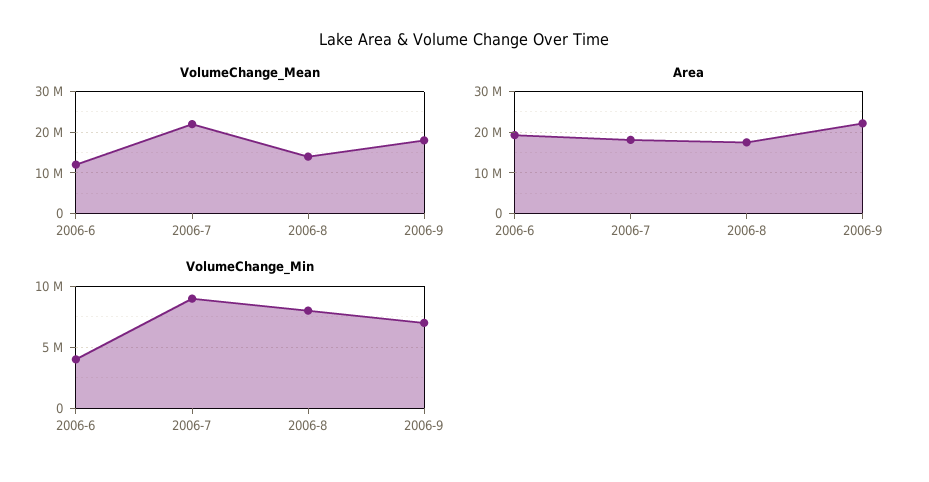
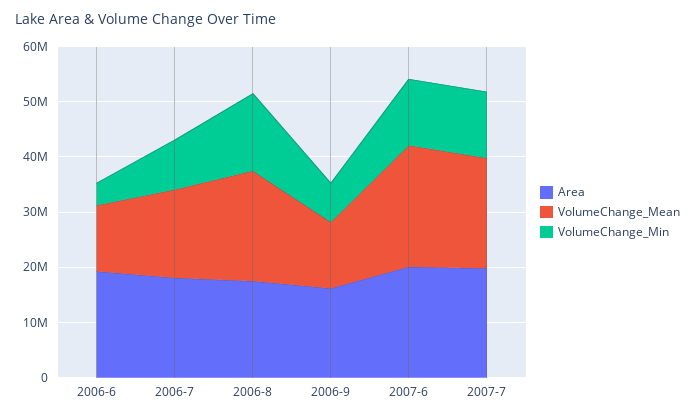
VolumeChange_Mean, 2006-7: 22000000 -> 16000000
VolumeChange_Mean, 2006-8: 14000000 -> 20000000
VolumeChange_Mean, 2006-9: 18000000 -> 12000000
Area, 2006-9: 22000000 -> 16000000
VolumeChange_Min, 2006-8: 8000000 -> 14000000
Area, 2007-6: none -> 20000000
VolumeChange_Mean, 2007-6: none -> 22000000
VolumeChange_Min, 2007-6: none -> 12000000
Area, 2007-7: none -> 20000000
VolumeChange_Mean, 2007-7: none -> 20000000
VolumeChange_Min, 2007-7: none -> 12000000

